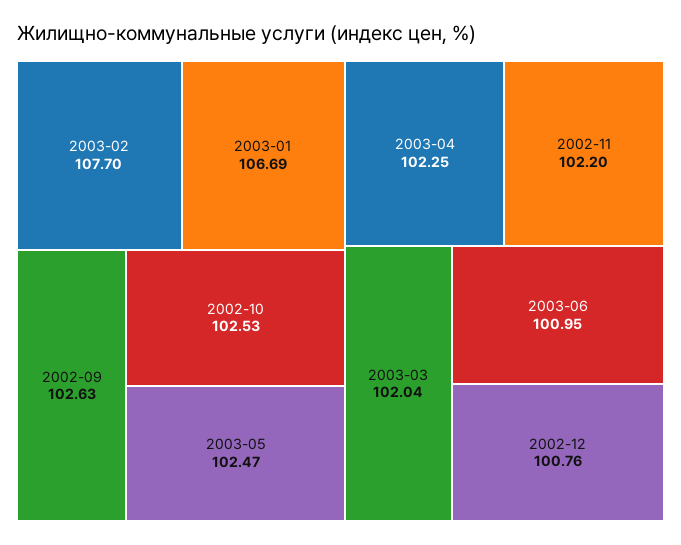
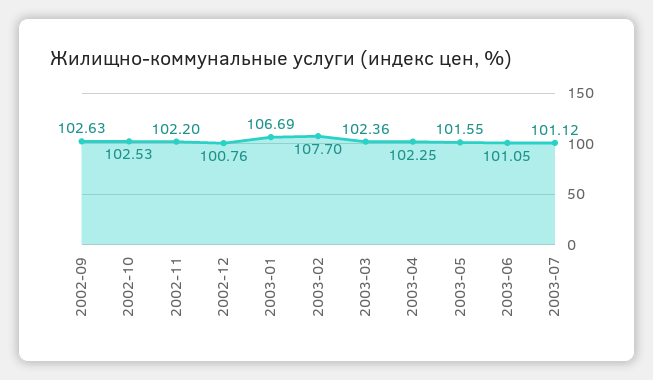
2003-05: 102.47 -> 101.55
2003-03: 102.04 -> 102.36
2003-06: 100.95 -> 101.05
2003-07: none -> 101.12

